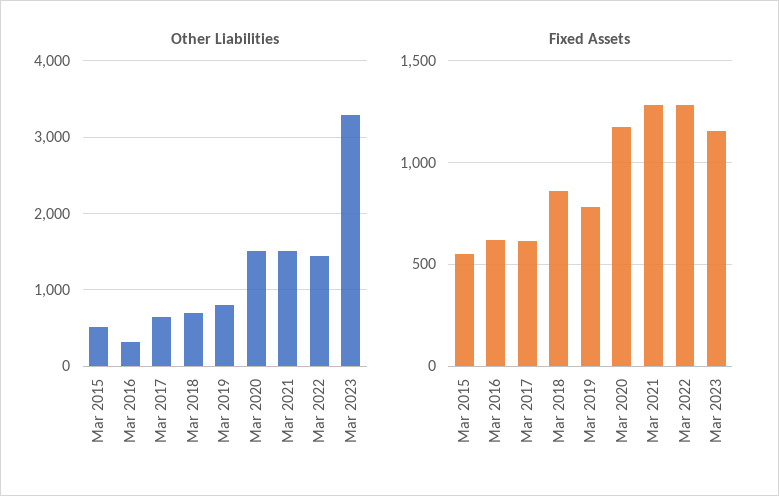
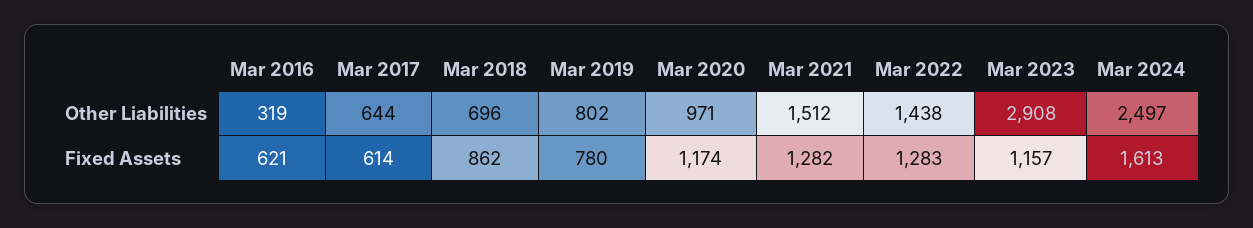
Other Liabilities, Mar 2015: 500 -> none
Other Liabilities, Mar 2020: 1500 -> 971
Other Liabilities, Mar 2023: 3300 -> 2908
Fixed Assets, Mar 2015: 550 -> none
Other Liabilities, Mar 2024: none -> 2497
Fixed Assets, Mar 2024: none -> 1613

